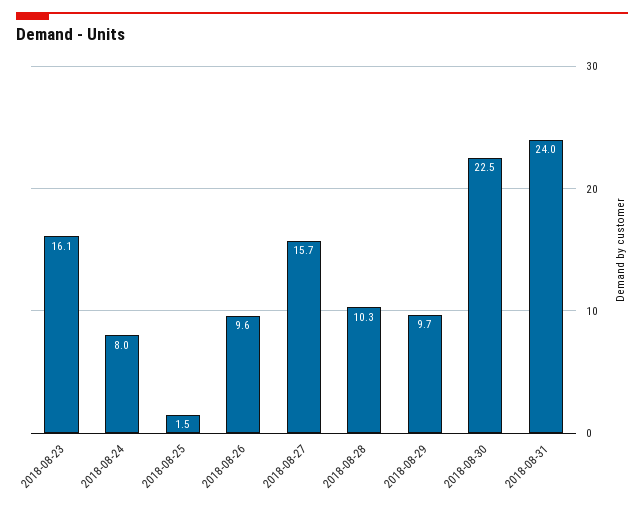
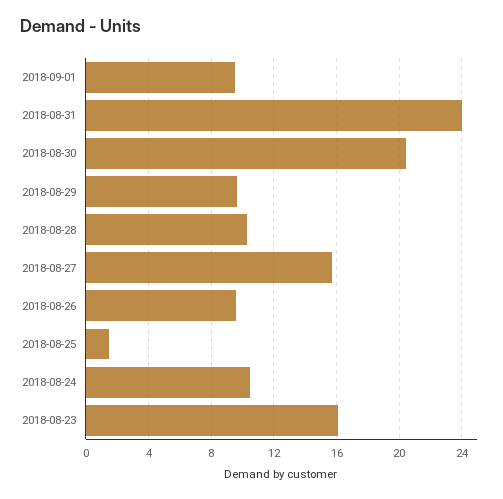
2018-08-24: 8 -> 10.5
2018-08-30: 22.5 -> 20.5
2018-09-01: none -> 9.5

